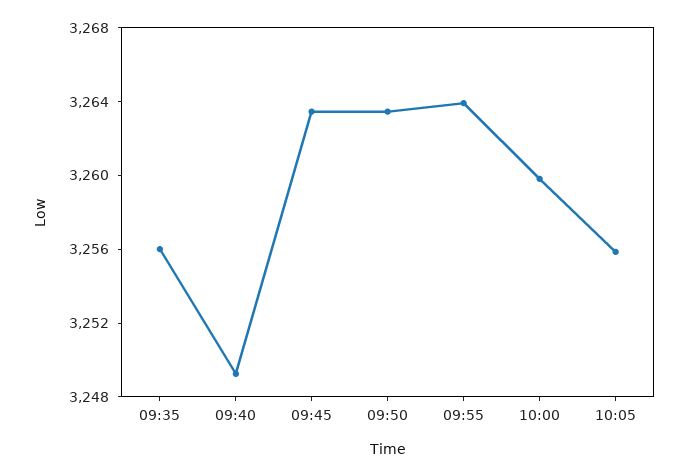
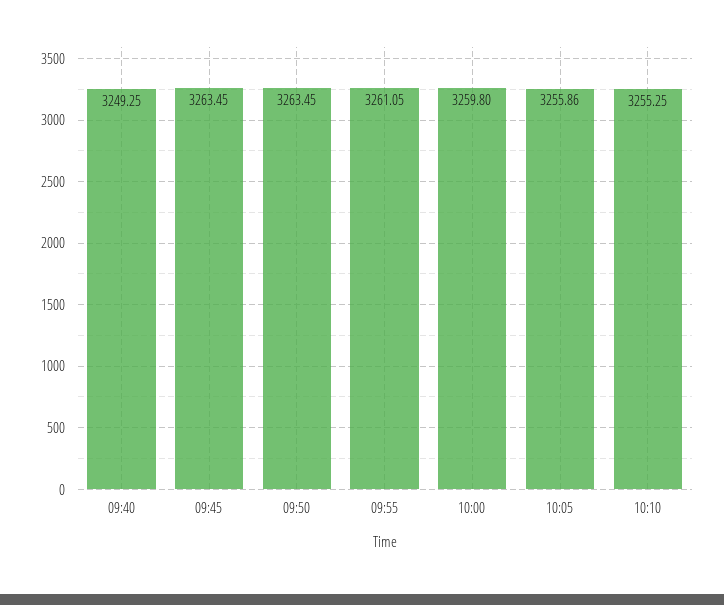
09:35: 3256 -> none
09:55: 3264 -> 3261.05
10:10: none -> 3255.25

